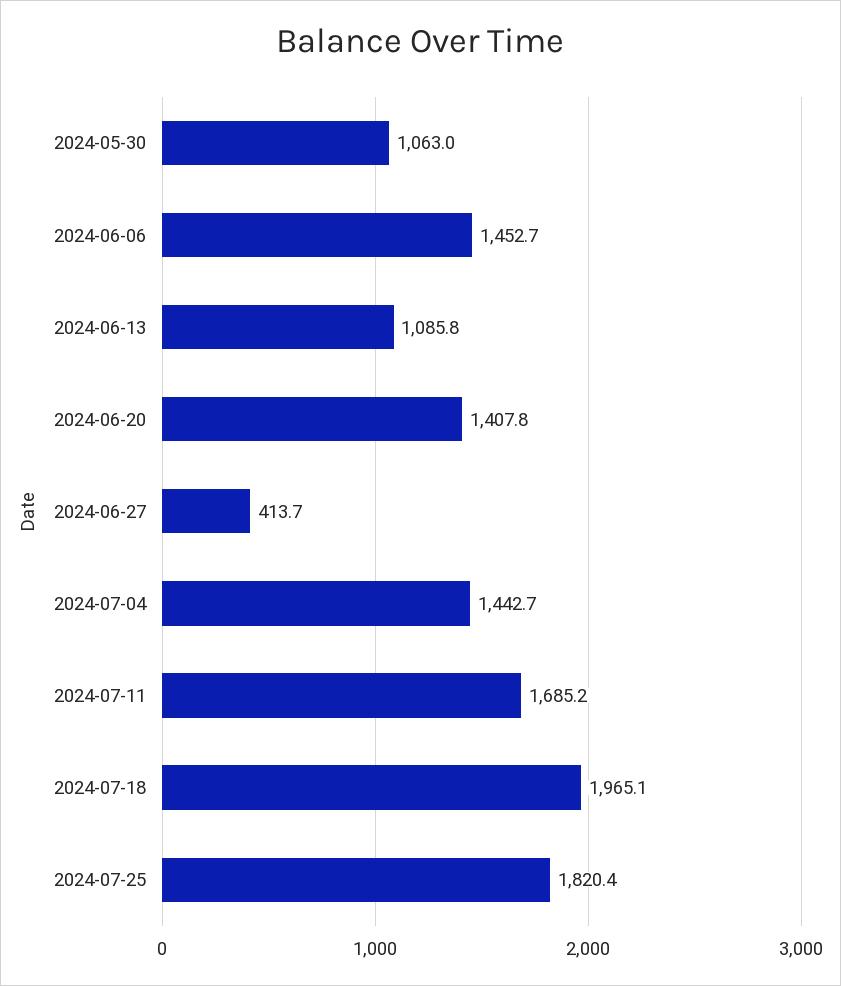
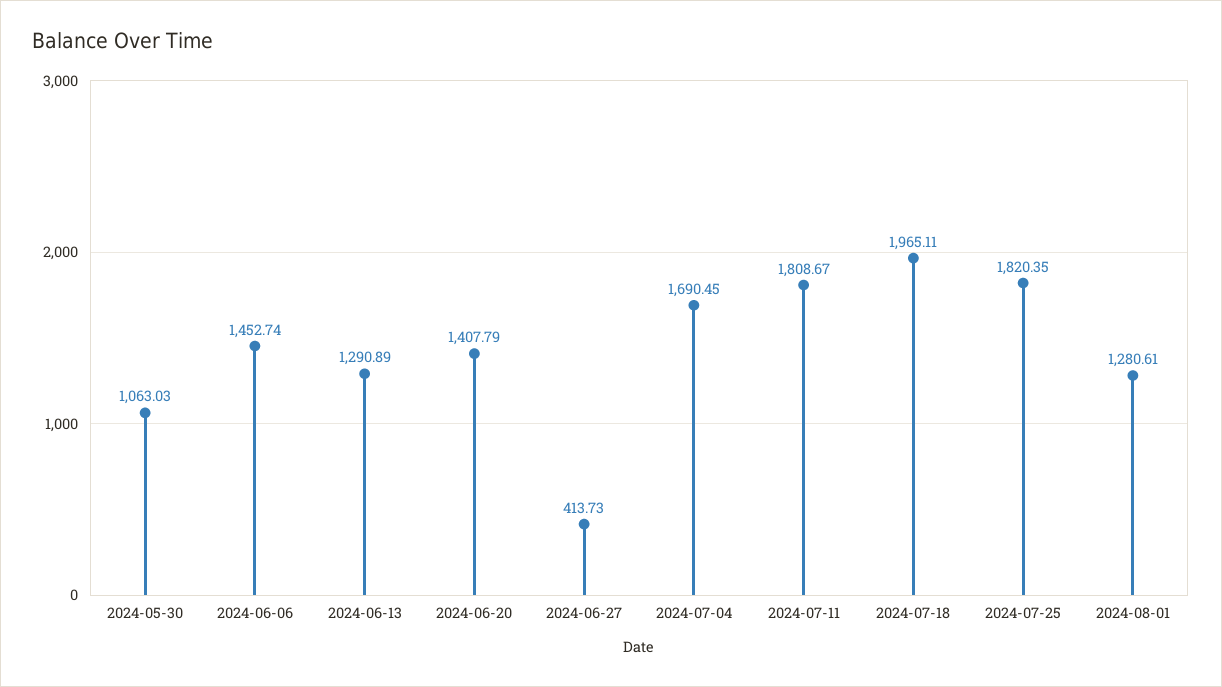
2024-06-13: 1085.8 -> 1290.89
2024-07-04: 1442.7 -> 1690.45
2024-07-11: 1685.2 -> 1808.67
2024-08-01: none -> 1280.61

